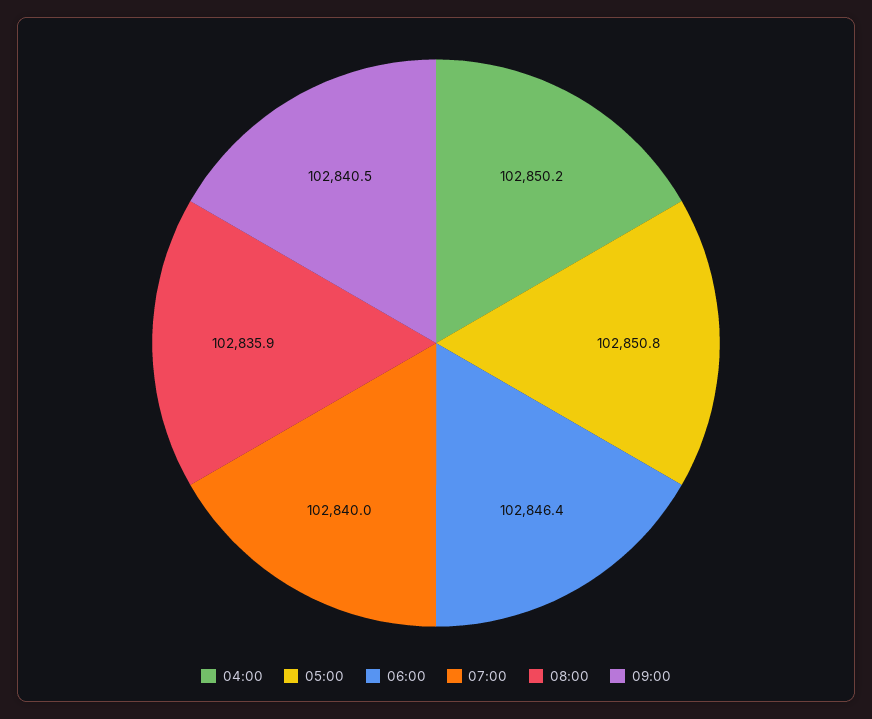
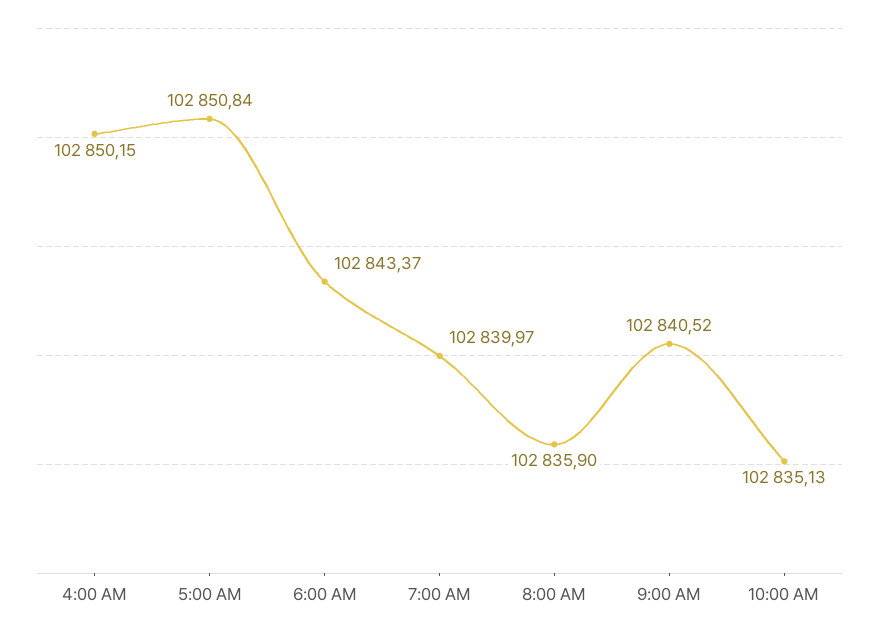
06:00: 102846.4 -> 102843.37
10:00 AM: none -> 102835.13

